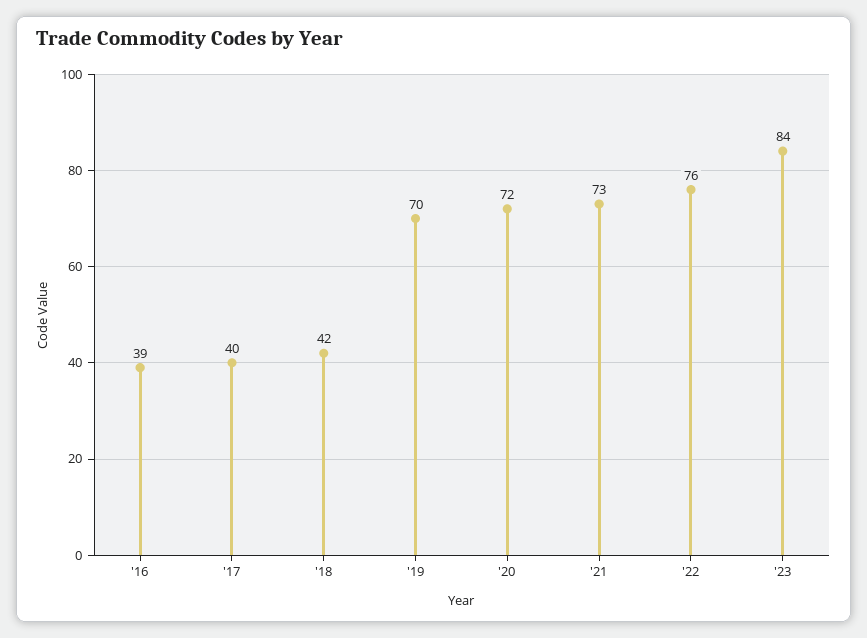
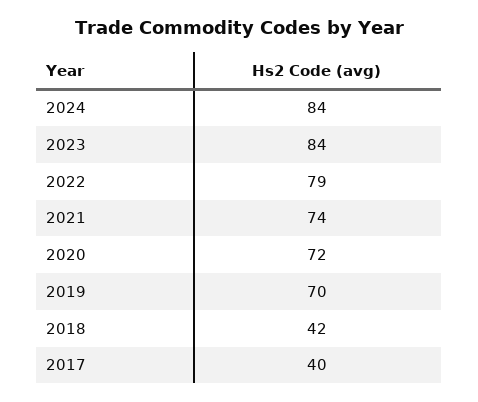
'16: 39 -> none
'21: 73 -> 74
'22: 76 -> 79
2024: none -> 84

